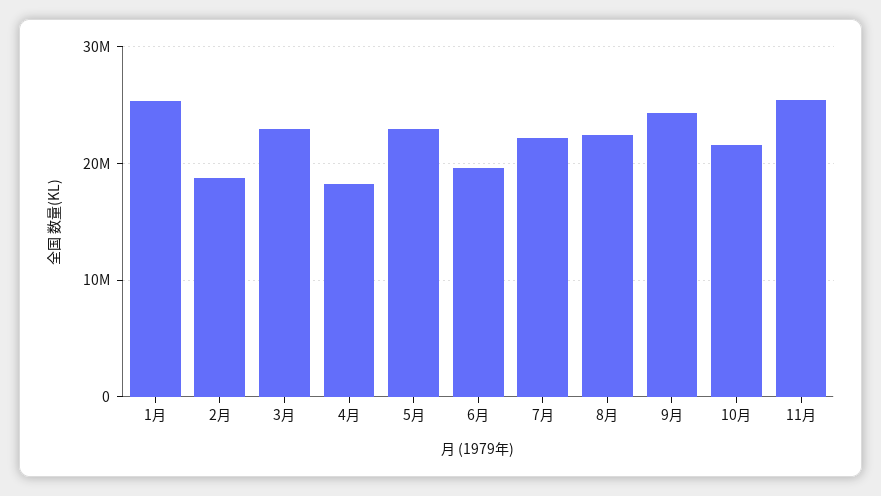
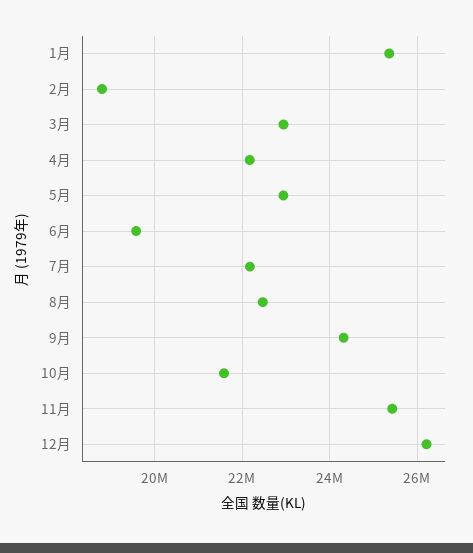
4月: 18000000 -> 22200000
12月: none -> 26200000

